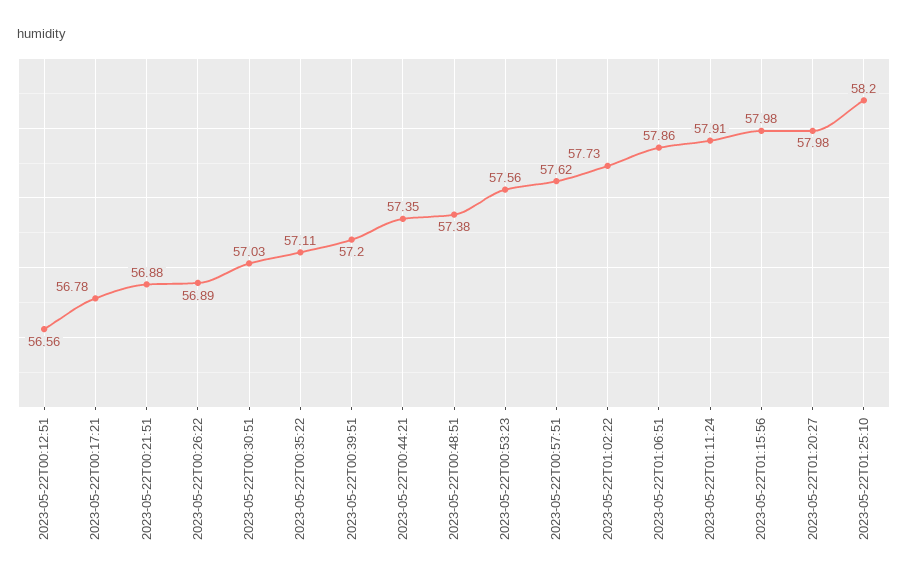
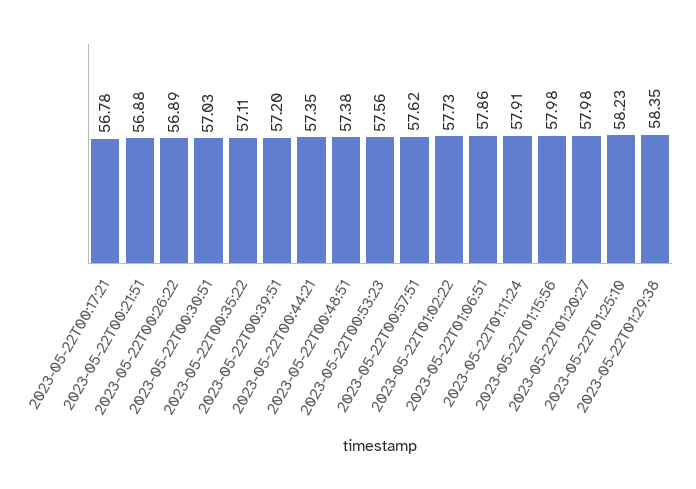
2023-05-22T00:12:51: 56.56 -> none
2023-05-22T01:25:10: 58.2 -> 58.23
2023-05-22T01:29:38: none -> 58.35

